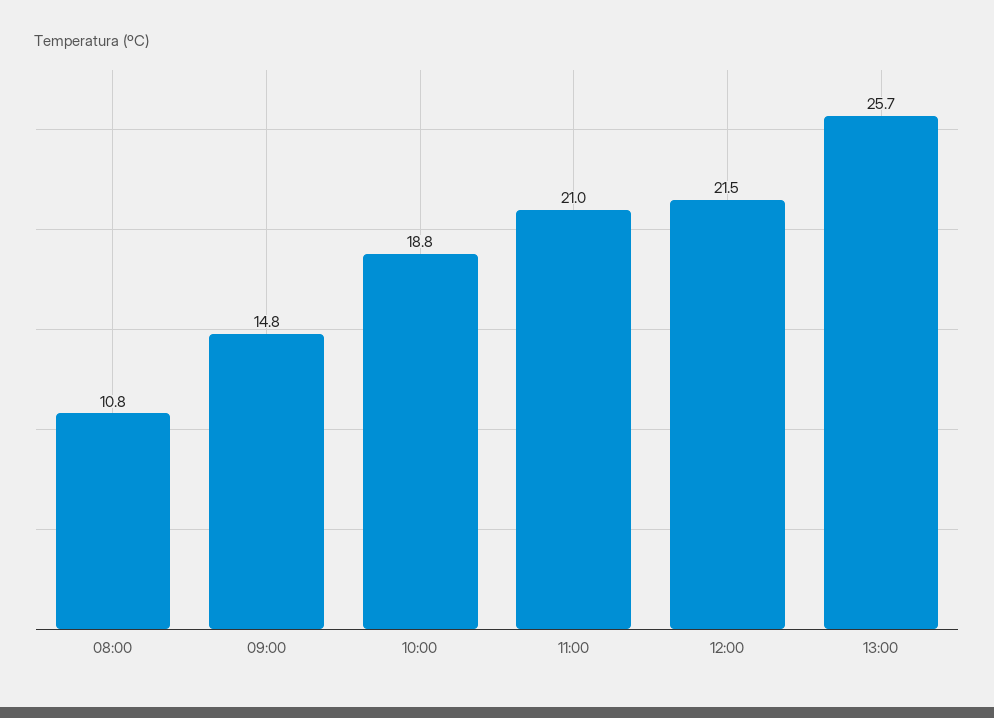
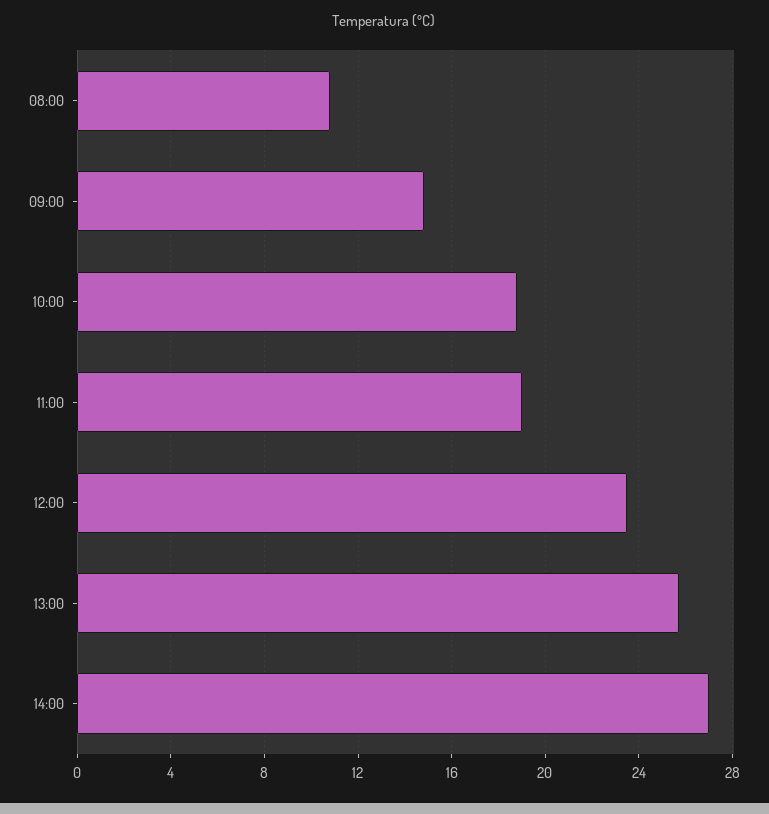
11:00: 21 -> 19
12:00: 21.5 -> 23.5
14:00: none -> 27

